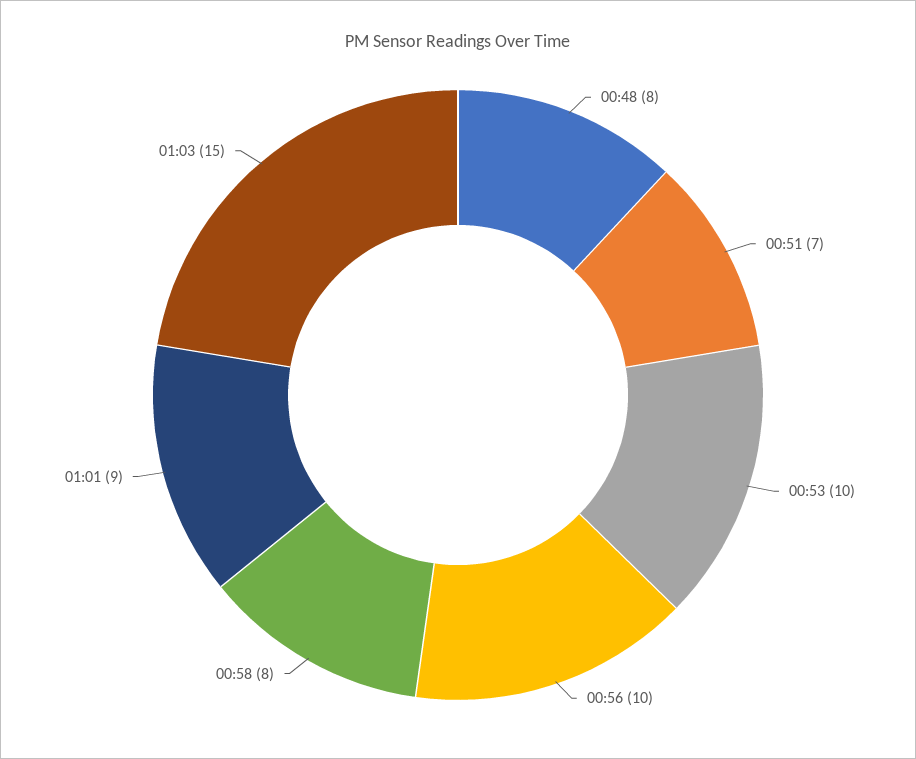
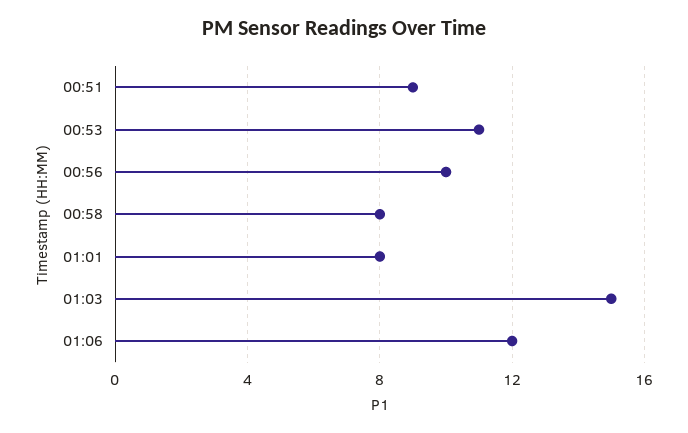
00:48: 8 -> none
00:51: 7 -> 9
00:53: 10 -> 11
01:01: 9 -> 8
01:06: none -> 12

